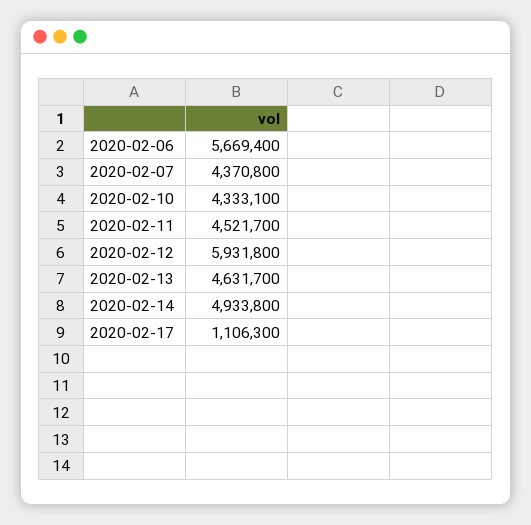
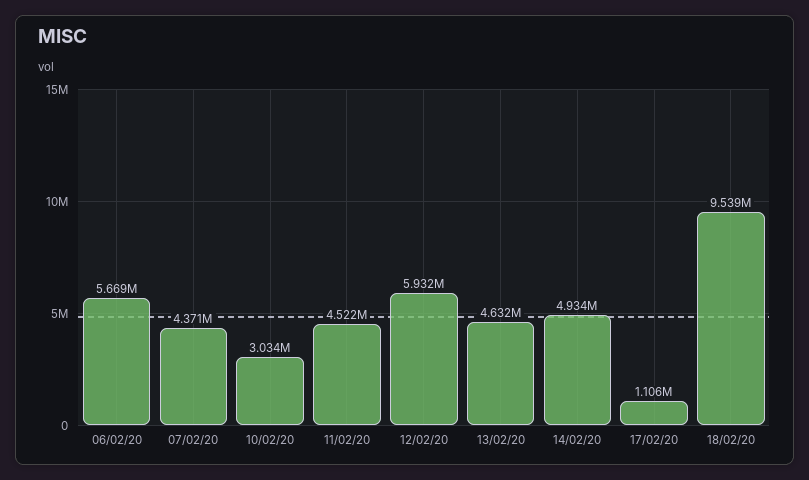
2020-02-10: 4333100 -> 3034000
18/02/20: none -> 9539000

